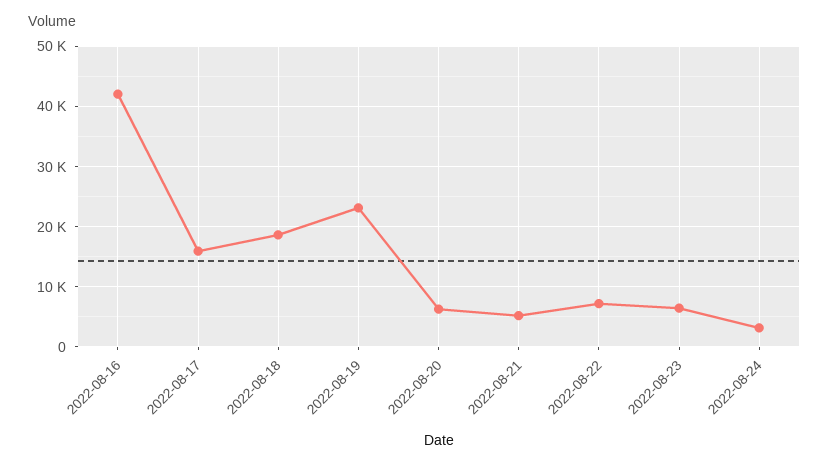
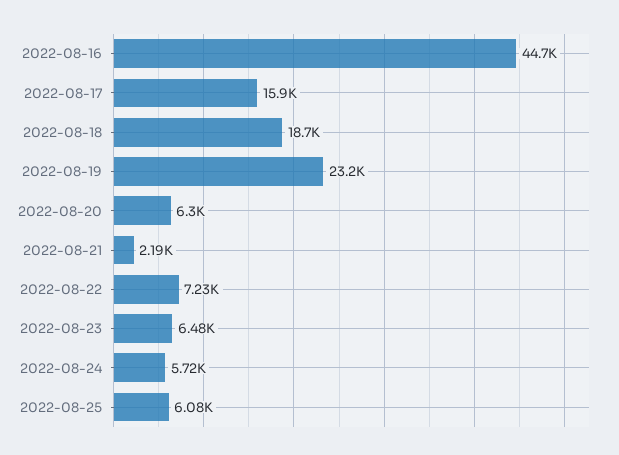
2022-08-16: 42000 -> 44700
2022-08-21: 5000 -> 2190
2022-08-24: 3000 -> 5720
2022-08-25: none -> 6080

